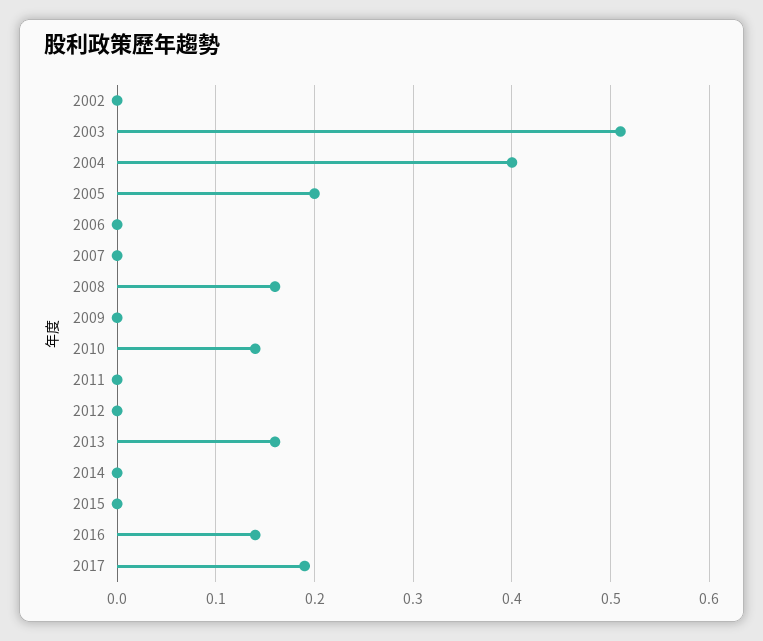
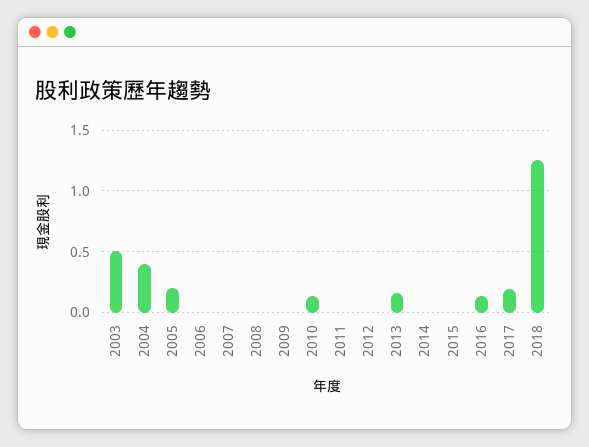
2002: 0 -> none
2008: 0.16 -> 0
2018: none -> 1.25

